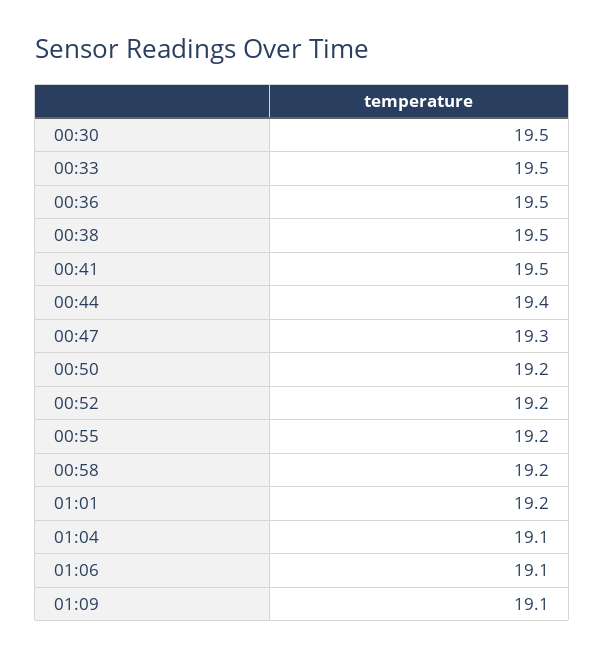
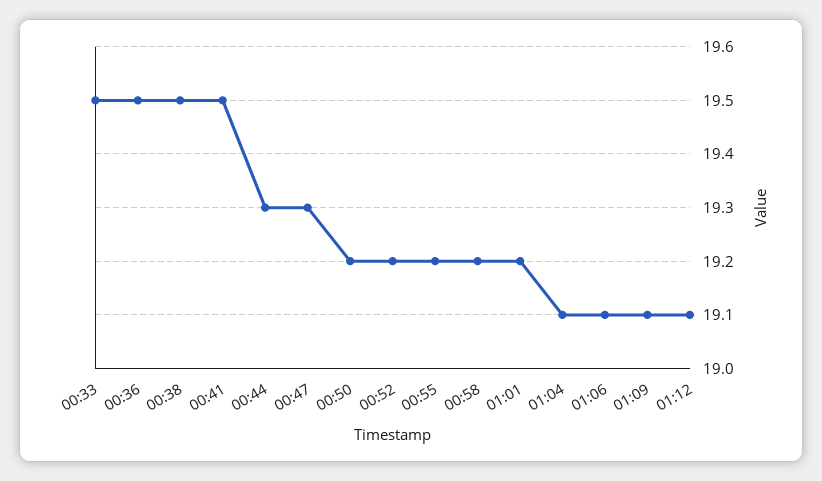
00:30: 19.5 -> none
00:44: 19.4 -> 19.3
01:12: none -> 19.1

